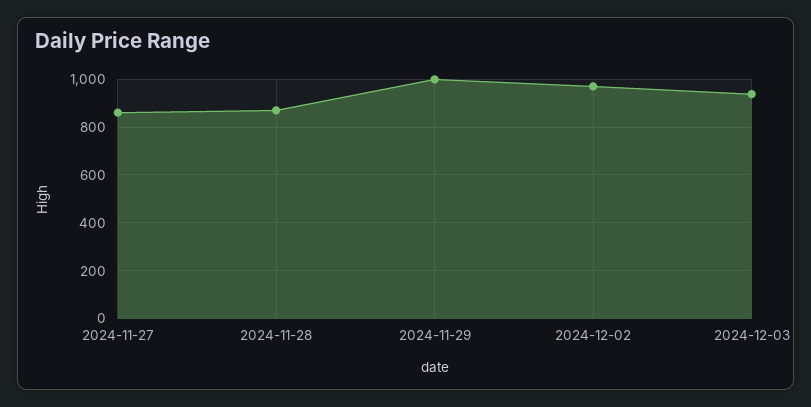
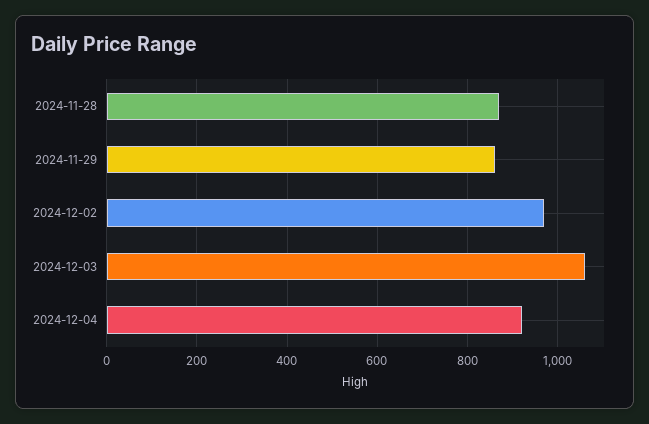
2024-11-27: 850 -> none
2024-11-29: 1000 -> 860
2024-12-03: 950 -> 1060
2024-12-04: none -> 920

